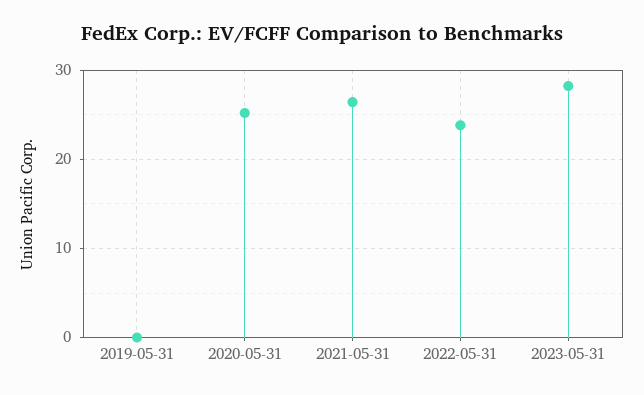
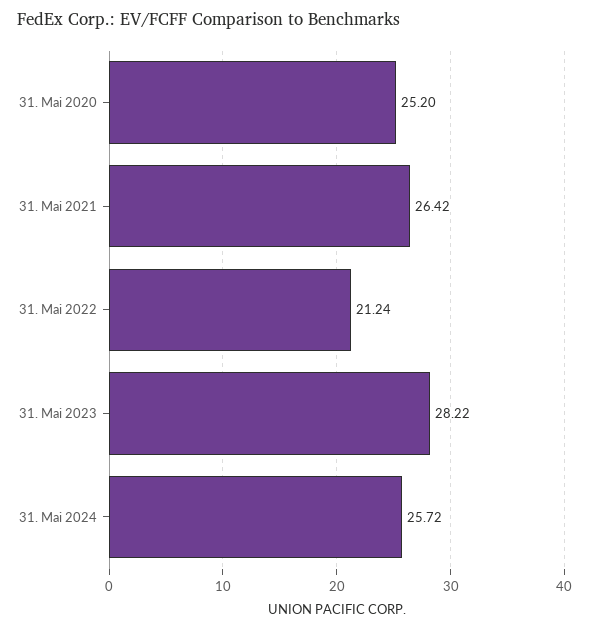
2019-05-31: 0 -> none
2022-05-31: 24 -> 21.24
31. Mai 2024: none -> 25.72

